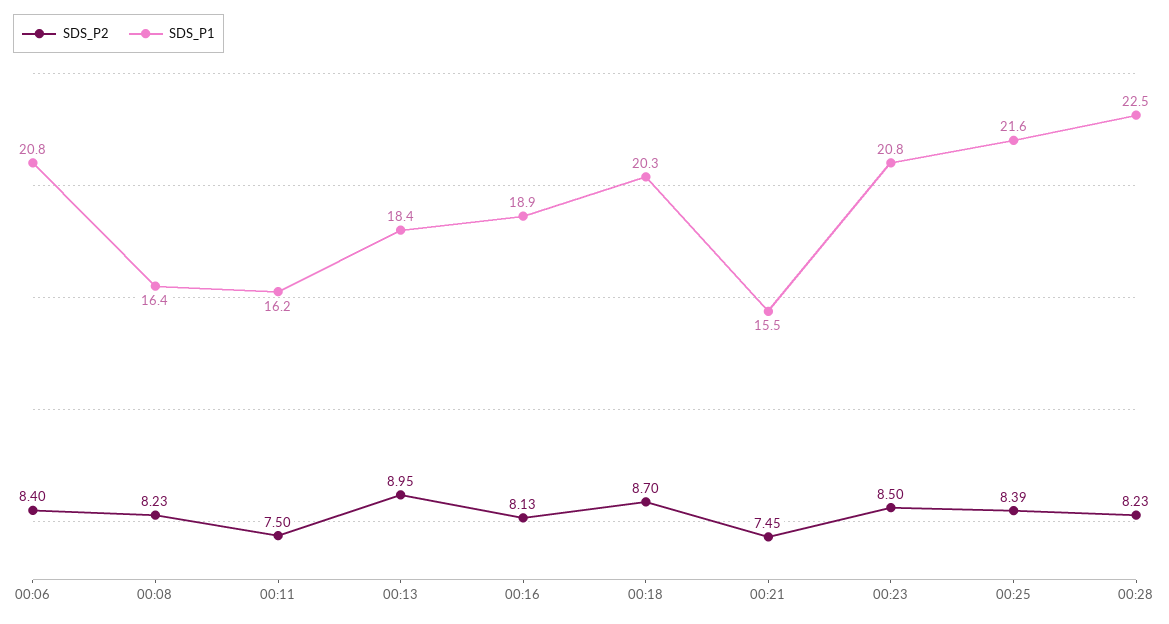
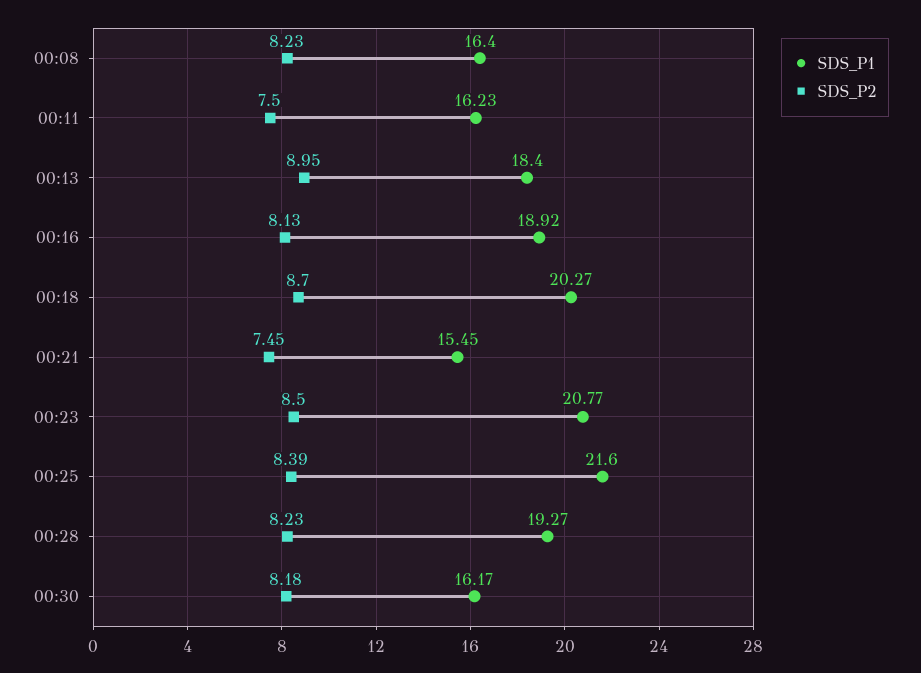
SDS_P2, 00:06: 8.4 -> none
SDS_P1, 00:06: 20.8 -> none
SDS_P1, 00:28: 22.5 -> 19.27
SDS_P1, 00:30: none -> 16.17
SDS_P2, 00:30: none -> 8.18

